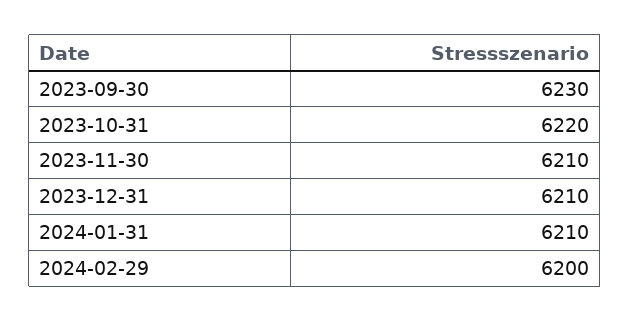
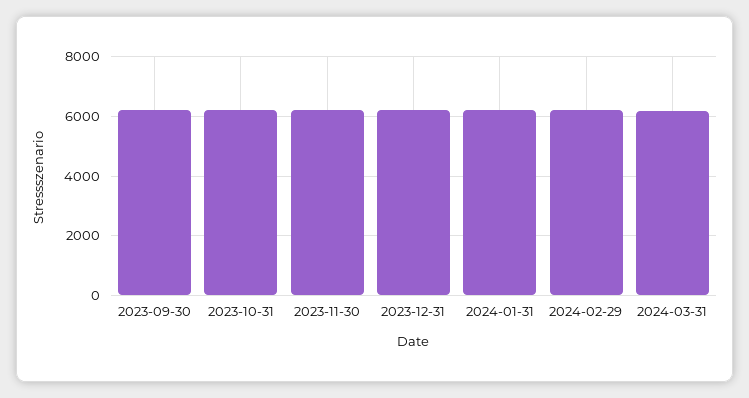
2024-03-31: none -> 6250

